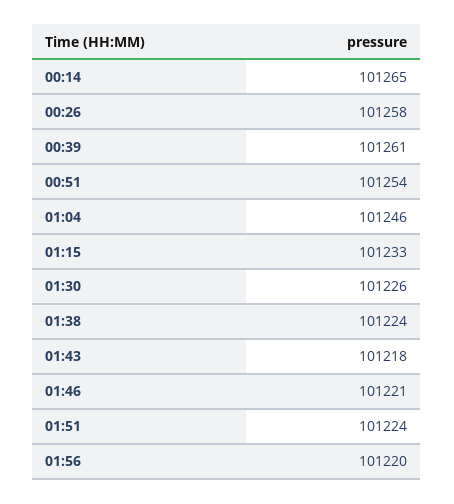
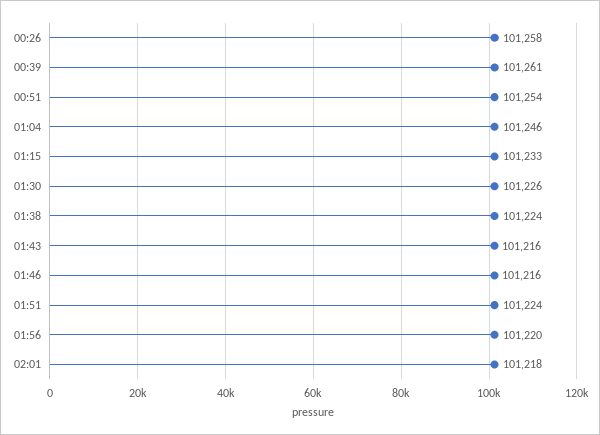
00:14: 101265 -> none
01:43: 101218 -> 101216
01:46: 101221 -> 101216
02:01: none -> 101218

